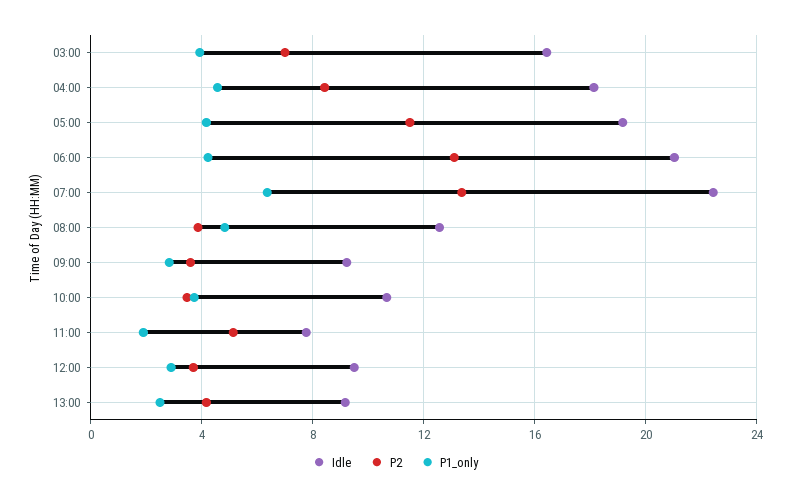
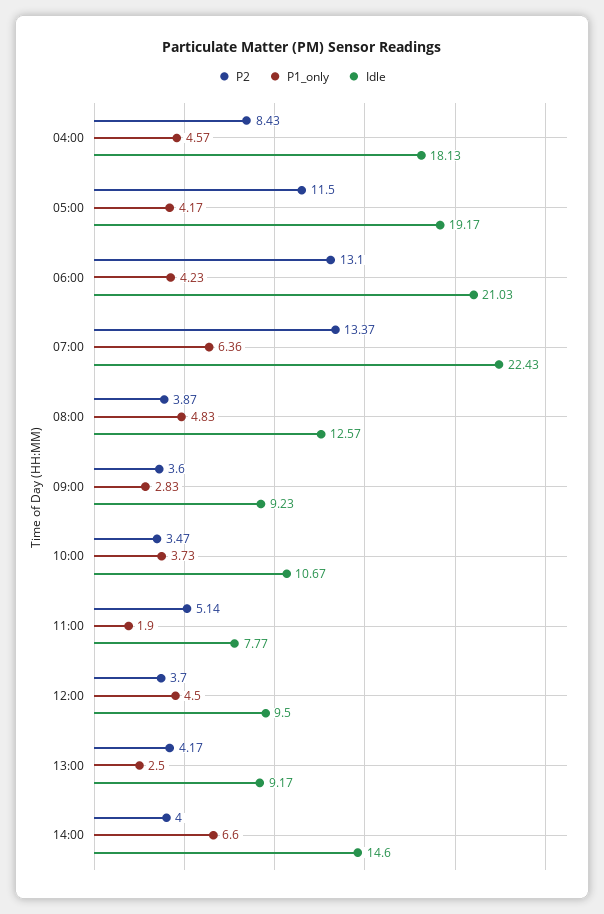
Idle, 03:00: 16.5 -> none
P2, 03:00: 7 -> none
P1_only, 03:00: 4 -> none
P1_only, 12:00: 3 -> 4.5
P2, 14:00: none -> 4
P1_only, 14:00: none -> 6.6
Idle, 14:00: none -> 14.6

